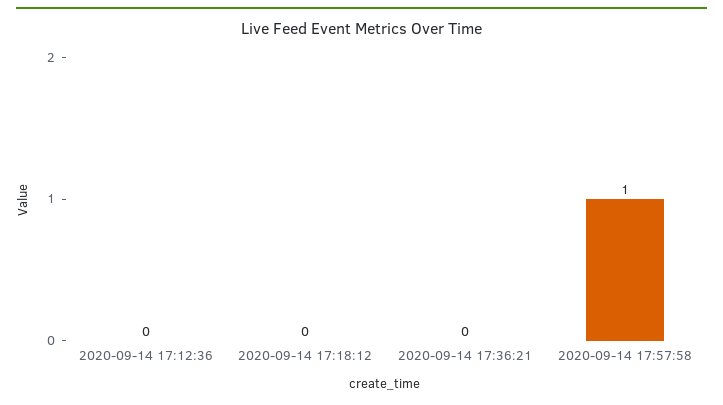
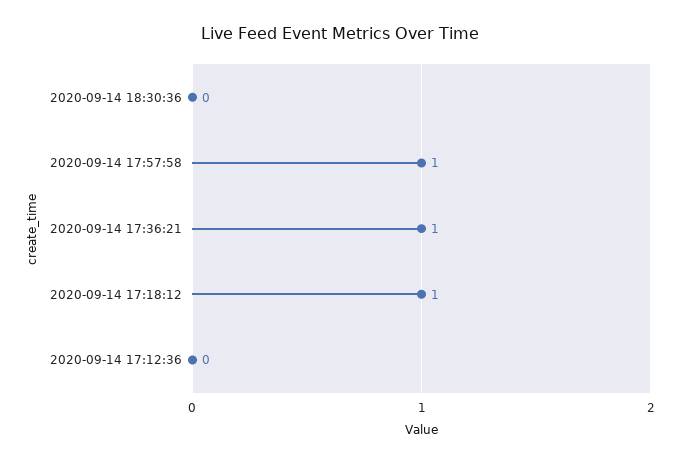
2020-09-14 17:18:12: 0 -> 1
2020-09-14 17:36:21: 0 -> 1
2020-09-14 18:30:36: none -> 0

